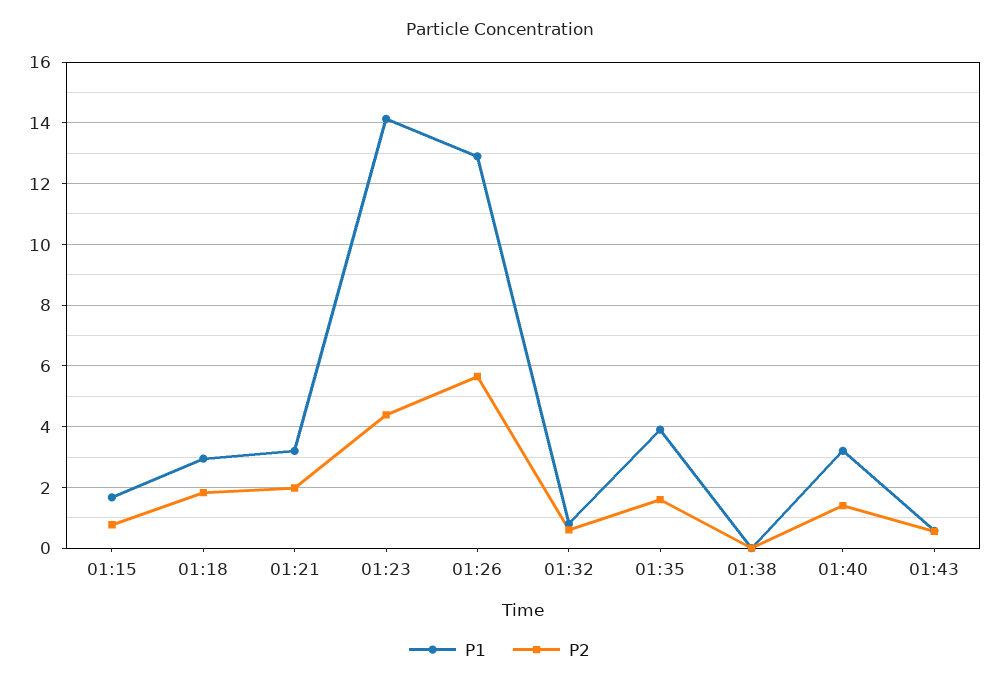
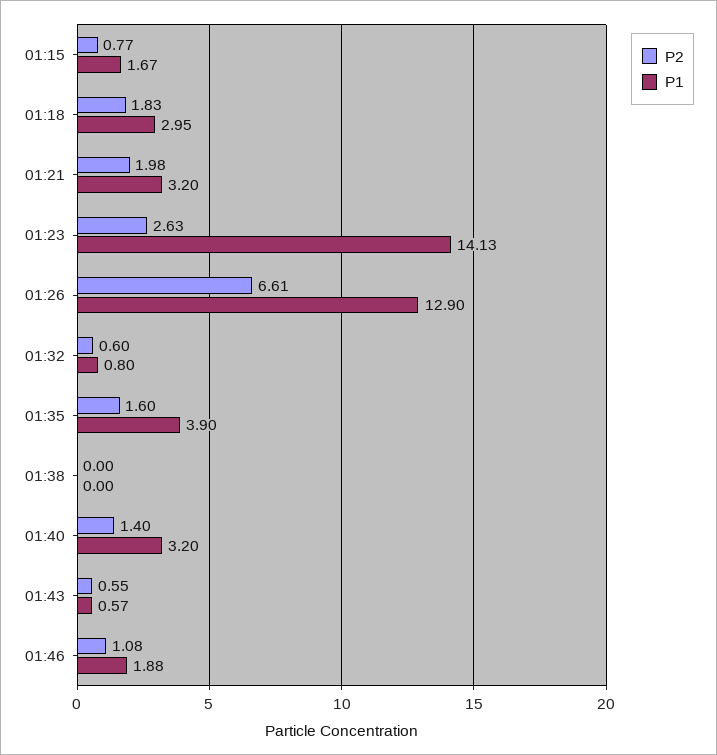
P2, 01:23: 4.4 -> 2.63
P2, 01:26: 5.6 -> 6.61
P2, 01:46: none -> 1.08
P1, 01:46: none -> 1.88

